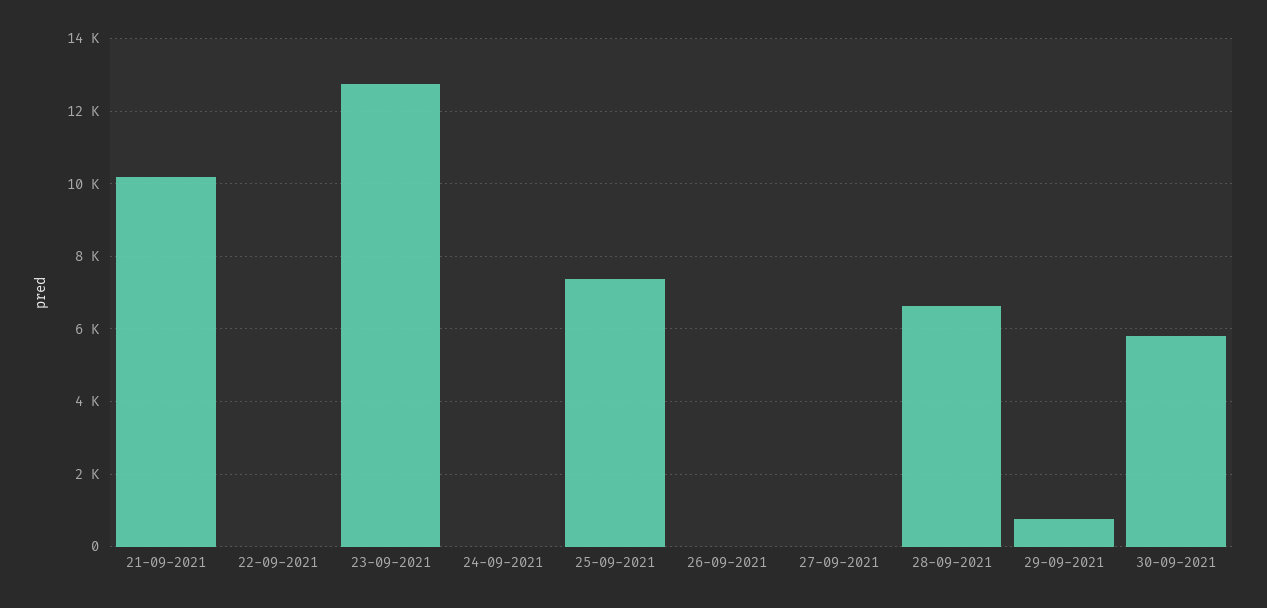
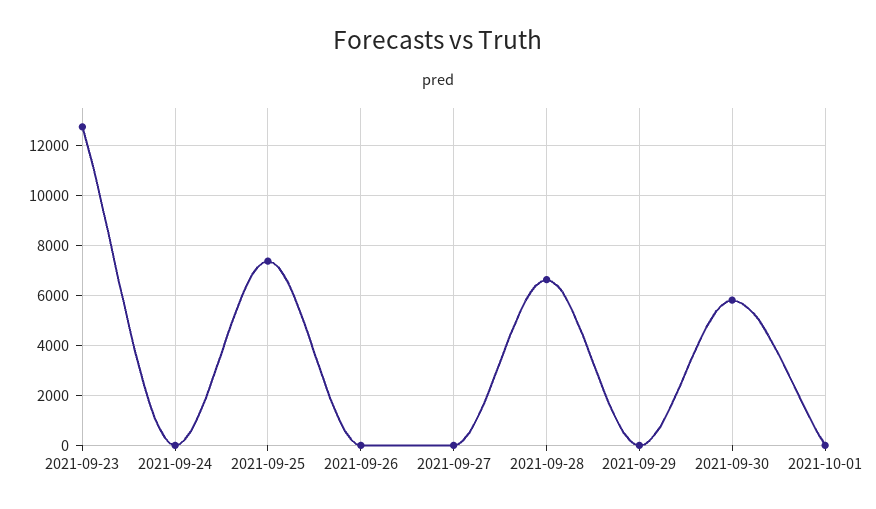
21-09-2021: 10200 -> none
22-09-2021: 0 -> none
29-09-2021: 800 -> 0
2021-10-01: none -> 0

